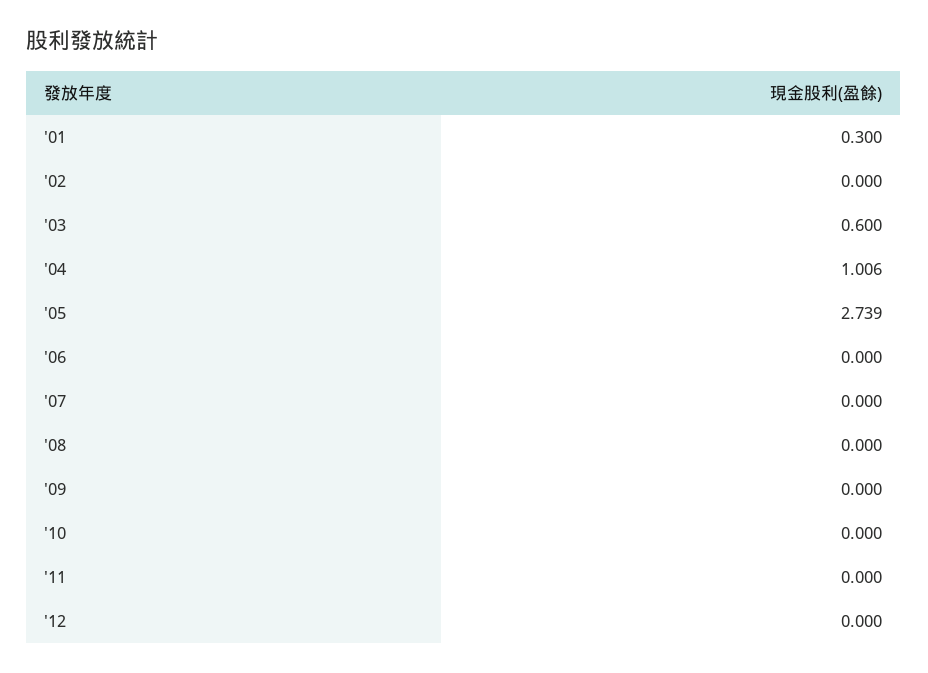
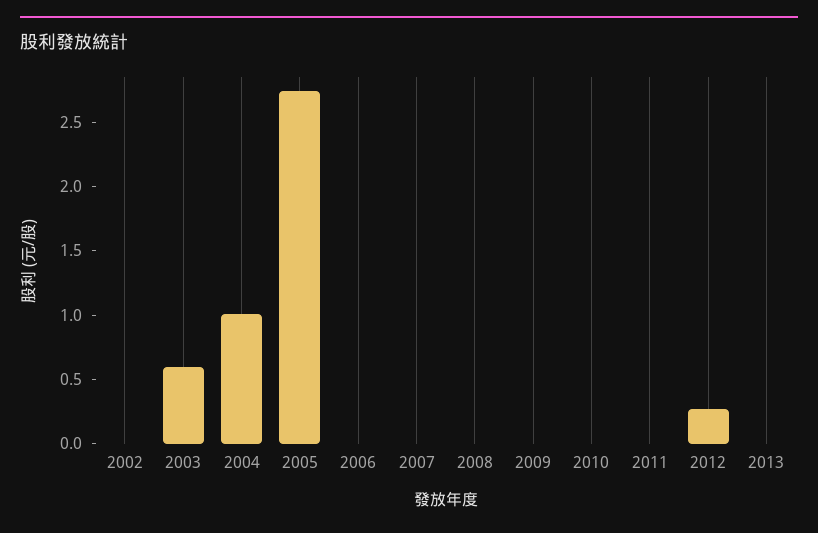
'01: 0.3 -> none
'12: 0 -> 0.3
2013: none -> 0

